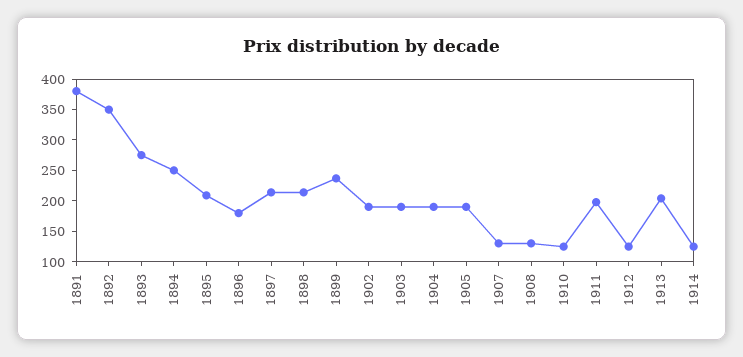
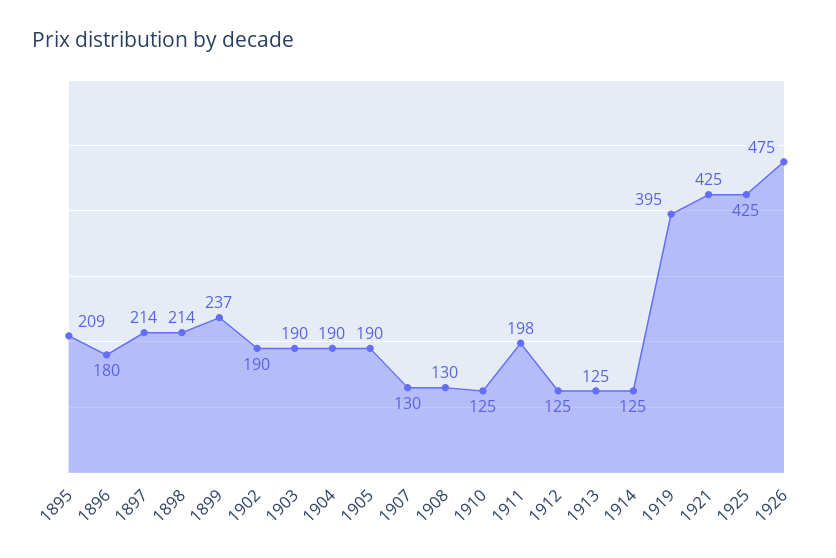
1891: 375 -> none
1892: 350 -> none
1893: 275 -> none
1894: 250 -> none
1913: 200 -> 125
1919: none -> 395
1921: none -> 425
1925: none -> 425
1926: none -> 475

